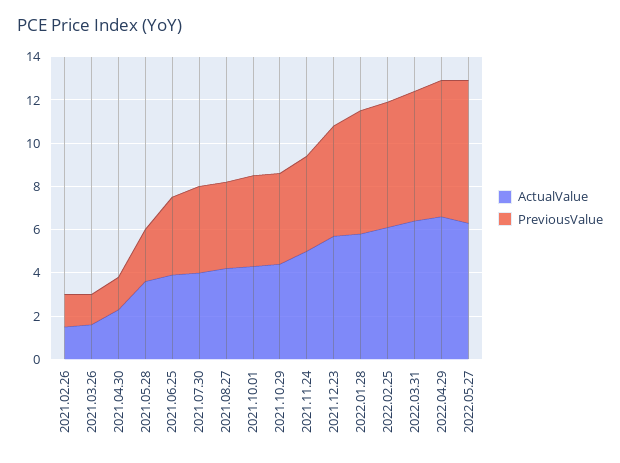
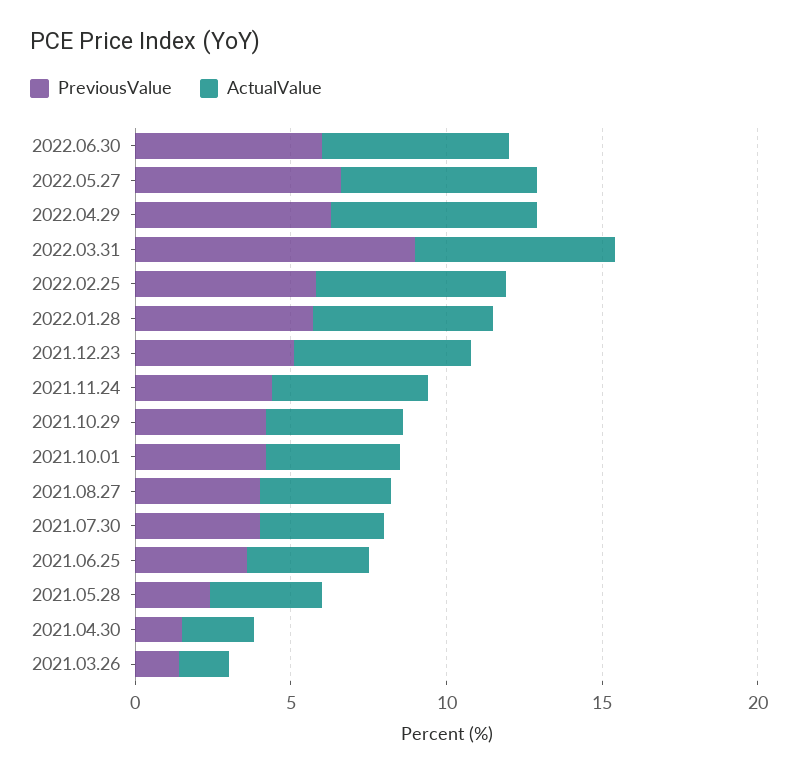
ActualValue, 2021.02.26: 1.5 -> none
PreviousValue, 2021.02.26: 1.5 -> none
PreviousValue, 2022.03.31: 6 -> 9
PreviousValue, 2022.06.30: none -> 6
ActualValue, 2022.06.30: none -> 6

